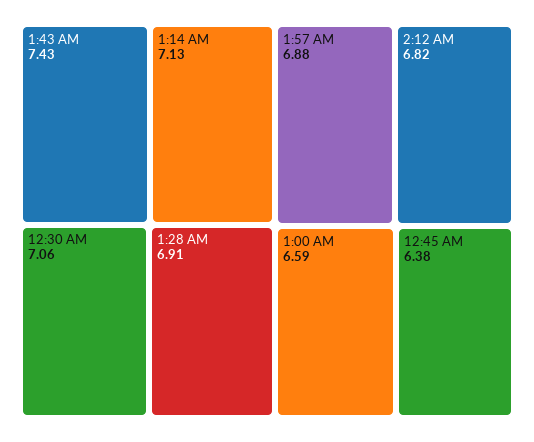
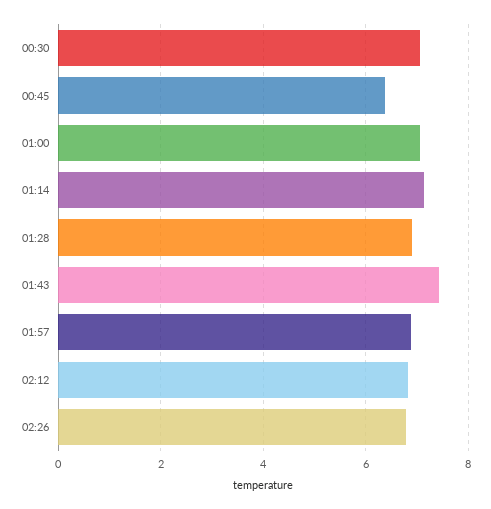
1:00 AM: 6.59 -> 7
02:26: none -> 6.8

